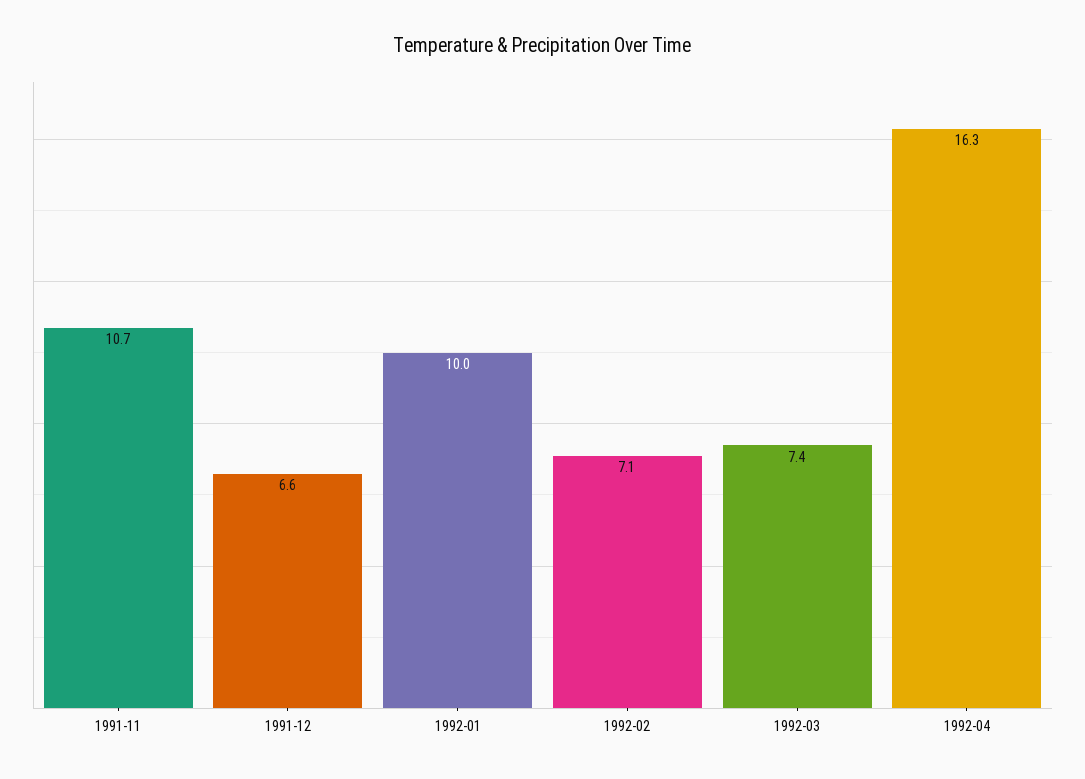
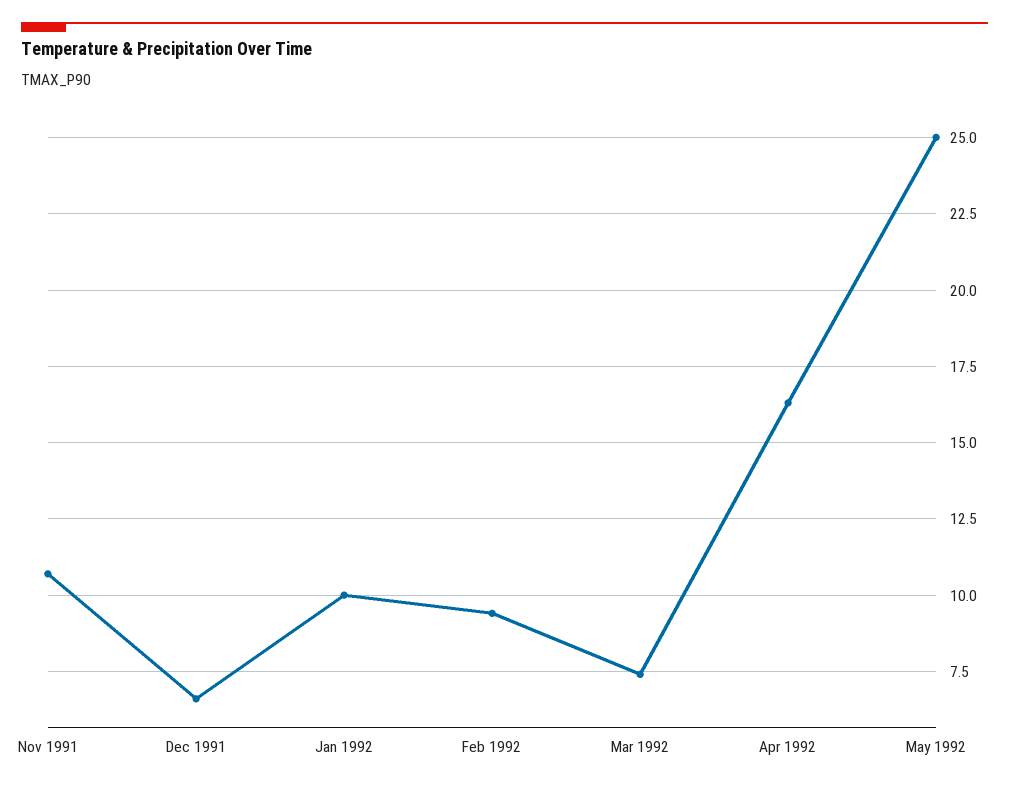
1992-02: 7.1 -> 9.5
May 1992: none -> 25

